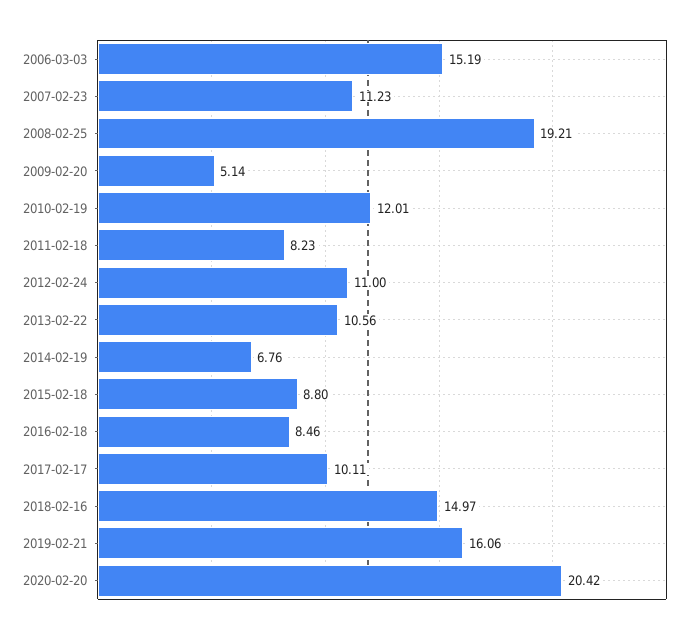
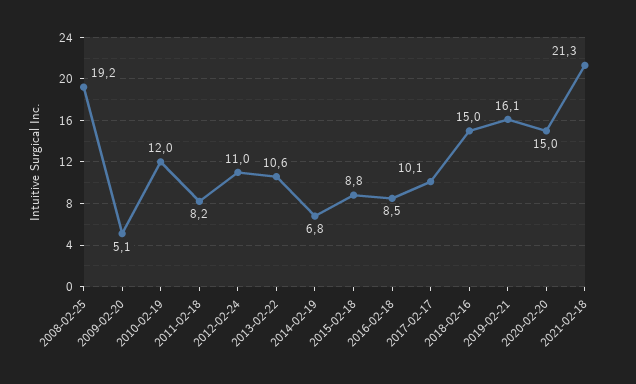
2006-03-03: 15.19 -> none
2007-02-23: 11.23 -> none
2020-02-20: 20.42 -> 15
2021-02-18: none -> 21.3

